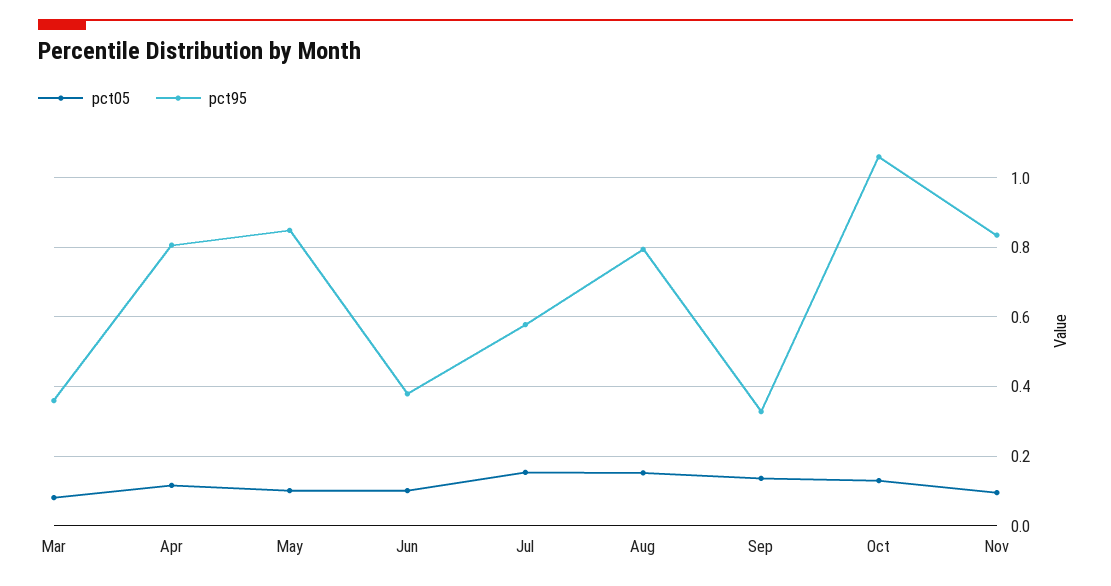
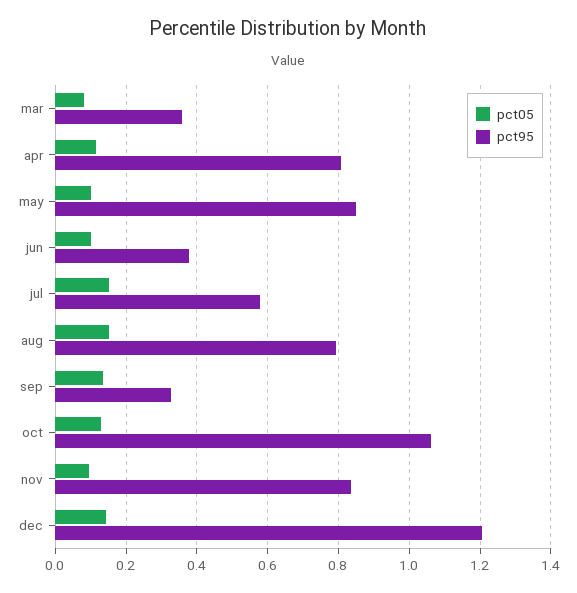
pct05, dec: none -> 0.14
pct95, dec: none -> 1.2

